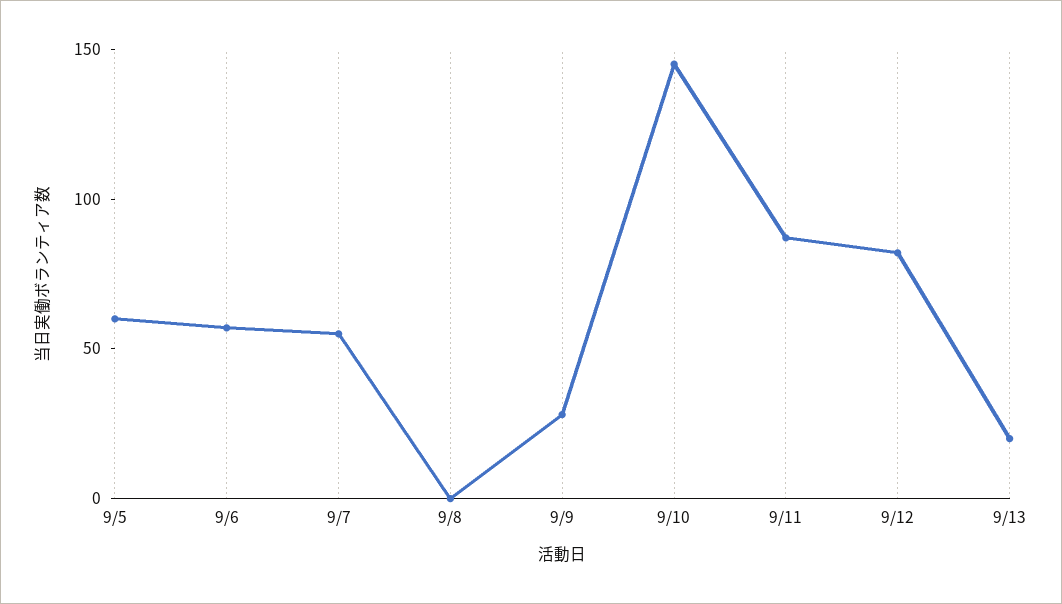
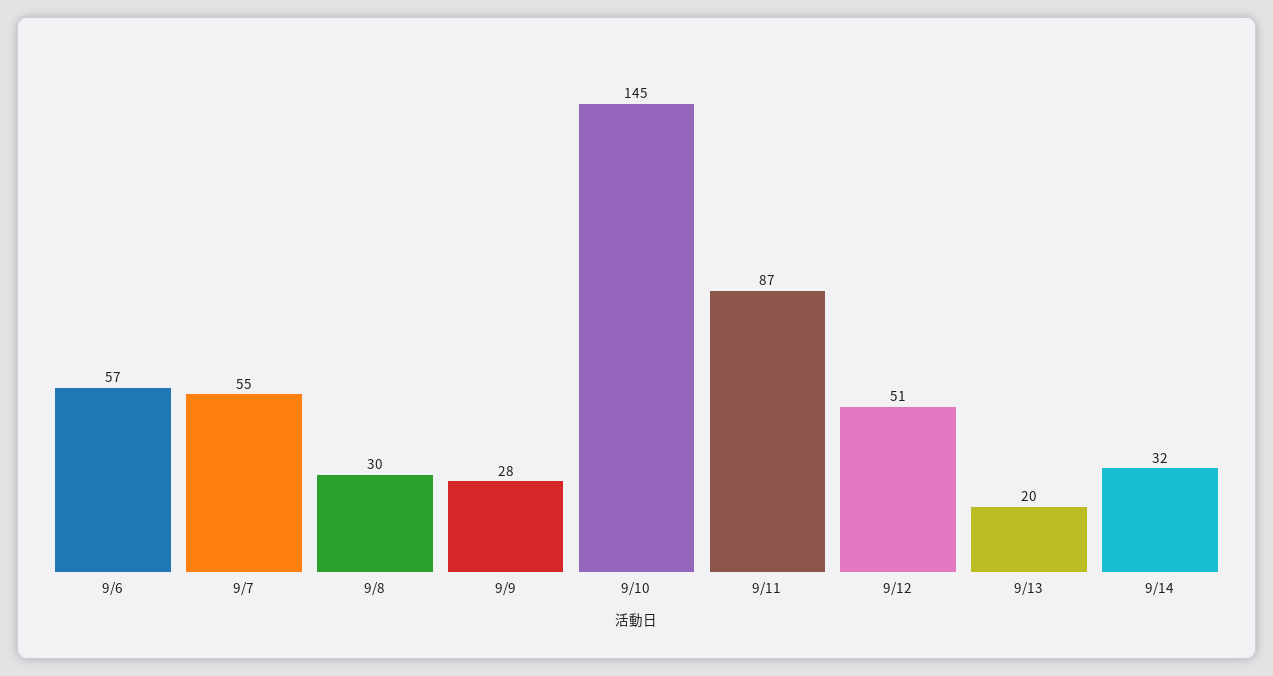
9/5: 60 -> none
9/8: 0 -> 30
9/12: 80 -> 51
9/14: none -> 32

